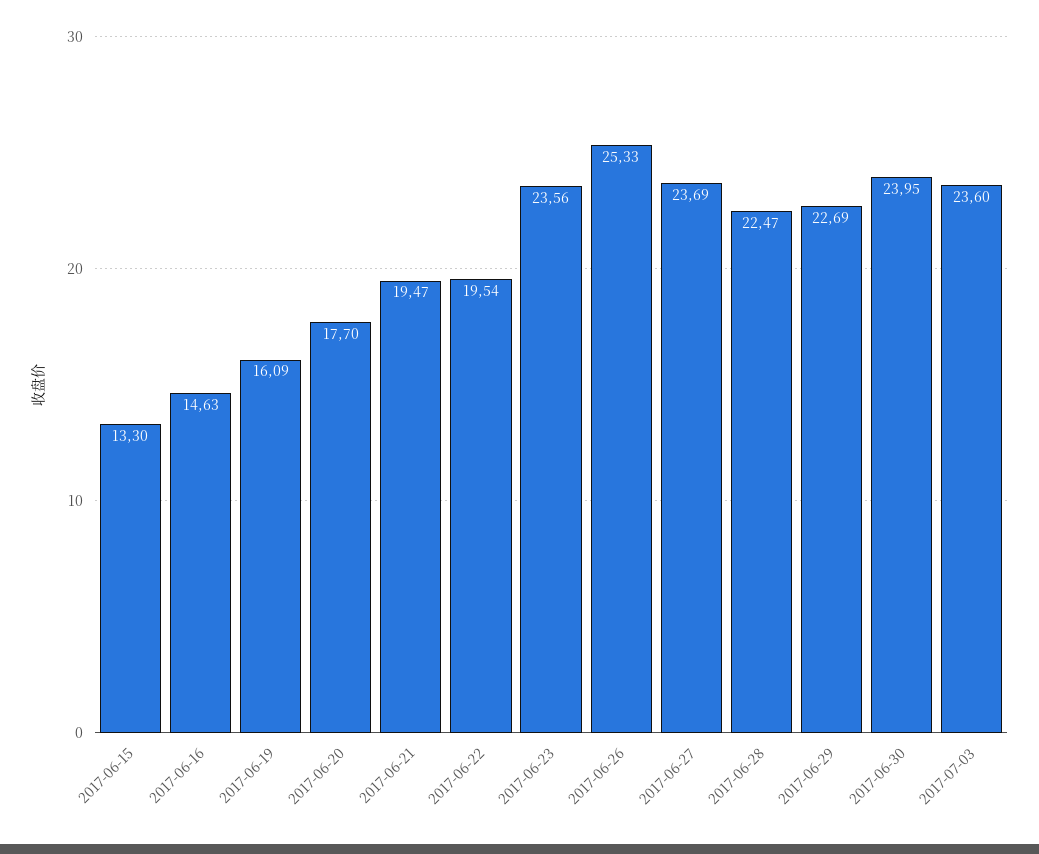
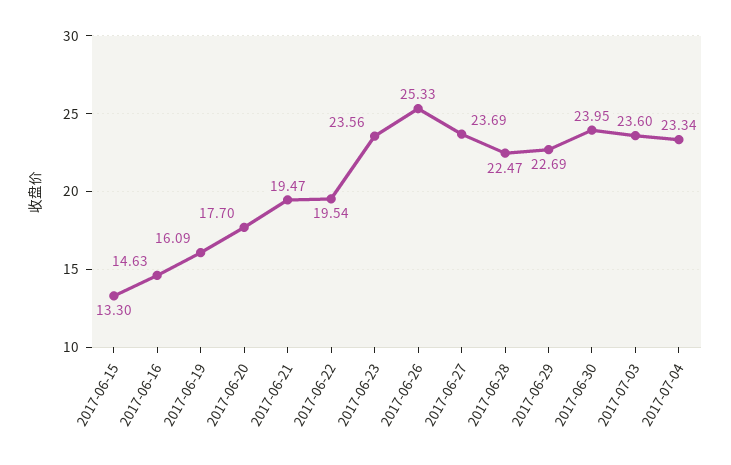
2017-07-04: none -> 23.34

